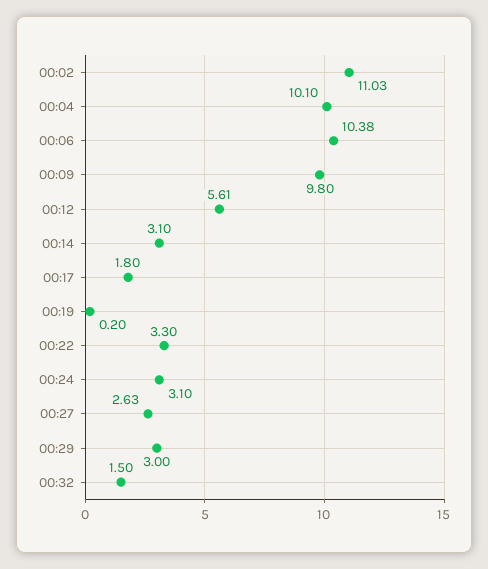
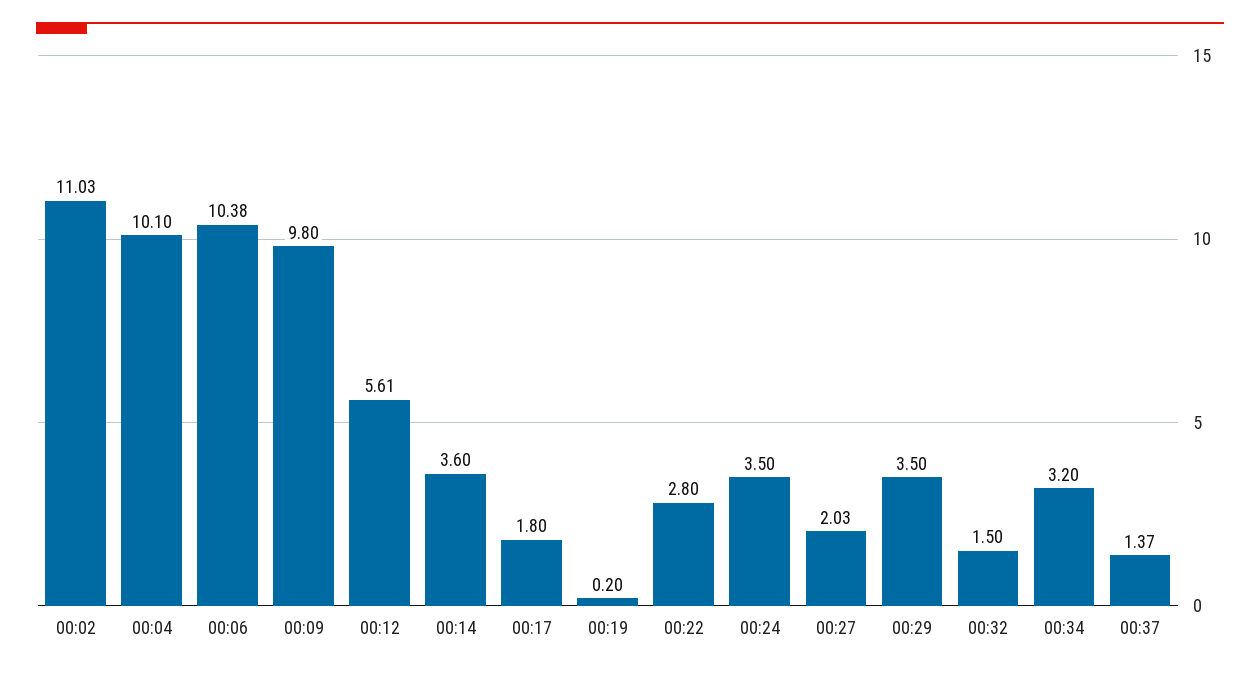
00:14: 3.1 -> 3.6
00:22: 3.3 -> 2.8
00:24: 3.1 -> 3.5
00:27: 2.63 -> 2.03
00:29: 3 -> 3.5
00:34: none -> 3.2
00:37: none -> 1.37

